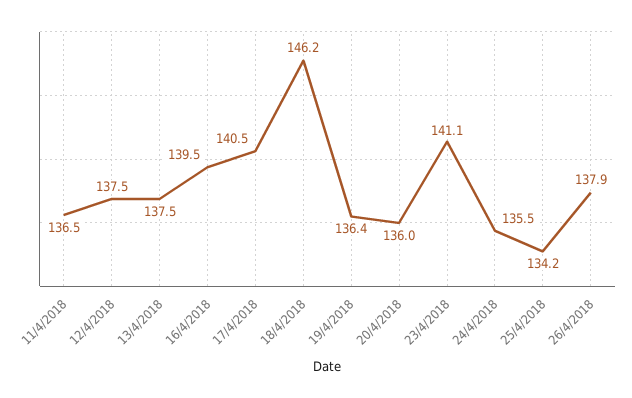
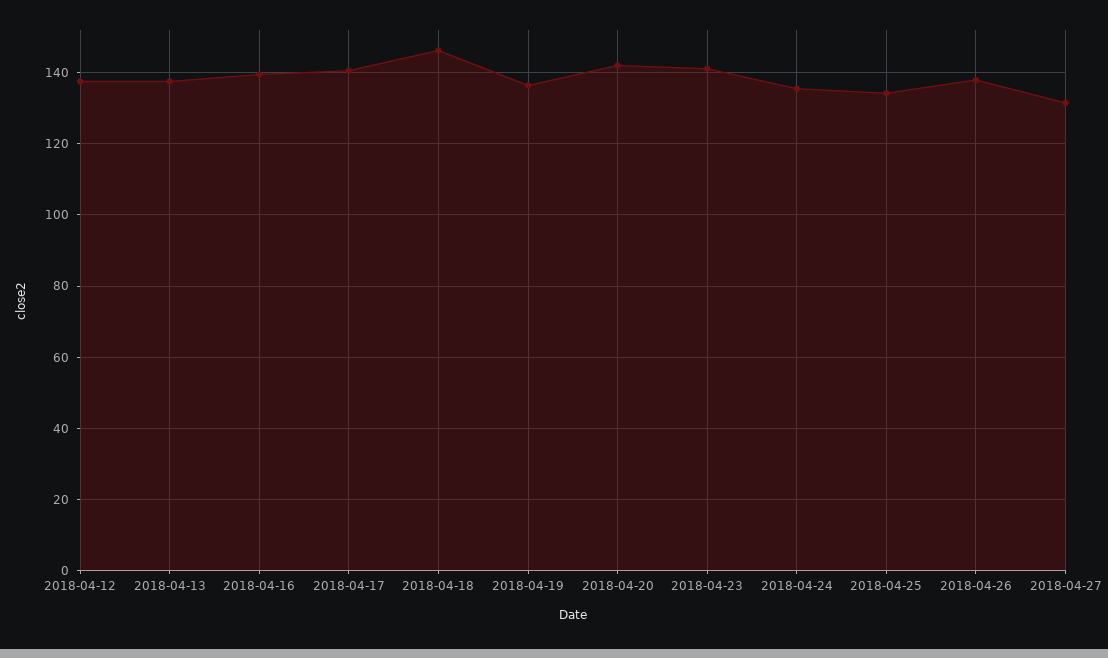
11/4/2018: 136.5 -> none
20/4/2018: 136 -> 142
2018-04-27: none -> 132

